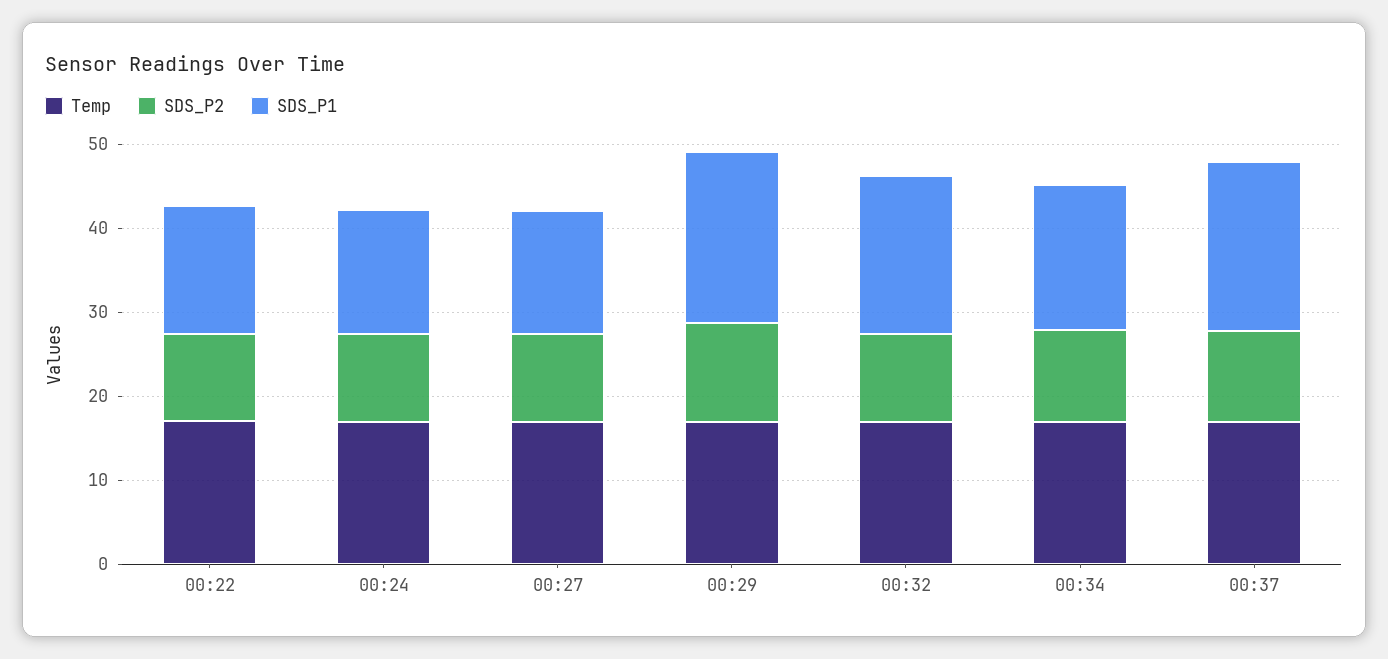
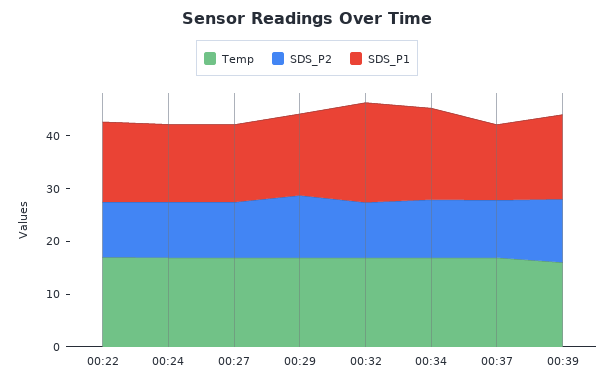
SDS_P1, 00:29: 20 -> 16
SDS_P1, 00:37: 20 -> 14
Temp, 00:39: none -> 16
SDS_P2, 00:39: none -> 12
SDS_P1, 00:39: none -> 16

